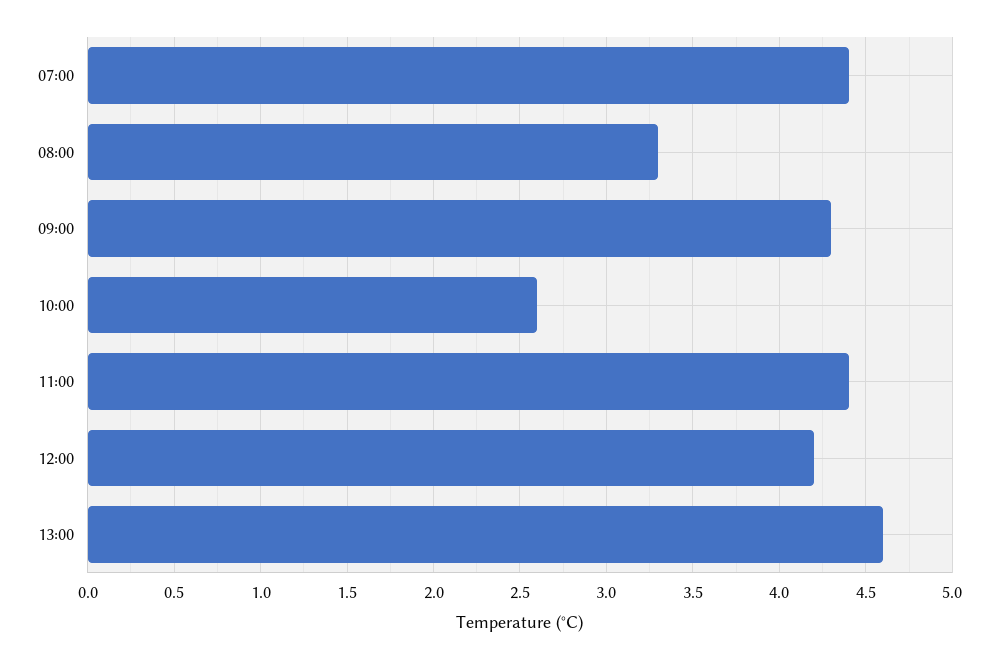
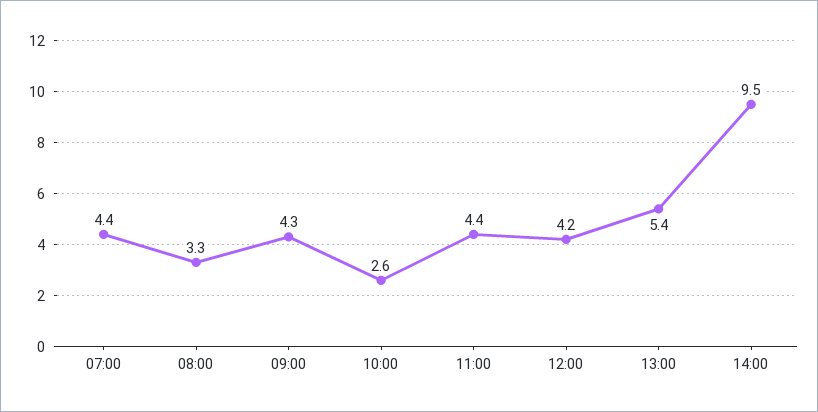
13:00: 4.6 -> 5.4
14:00: none -> 9.5

